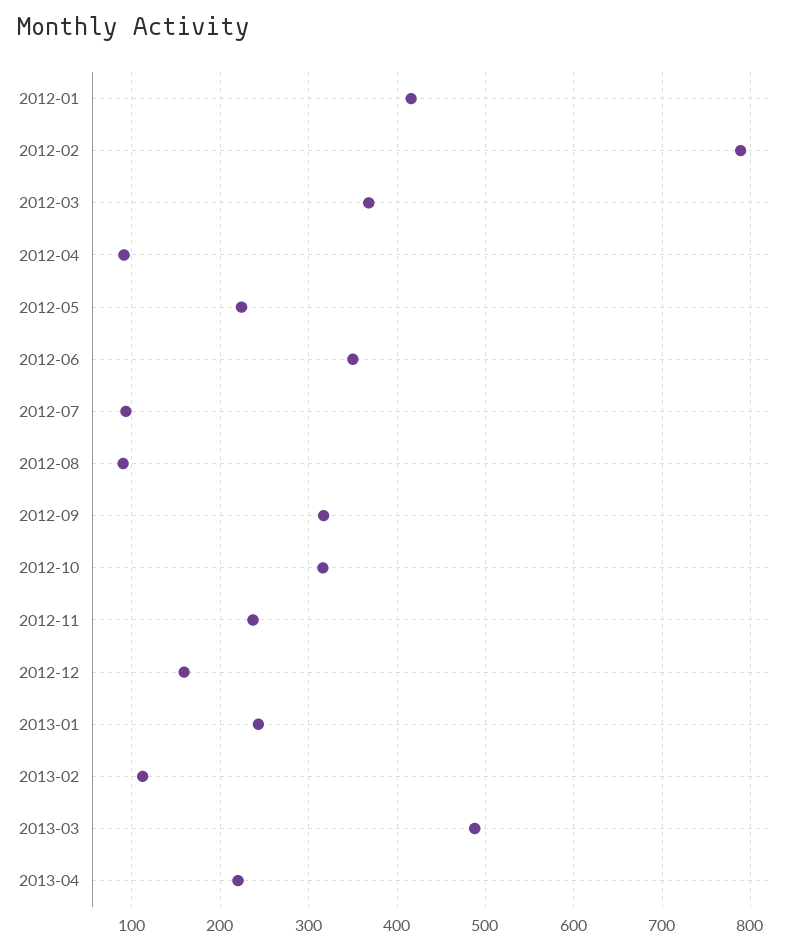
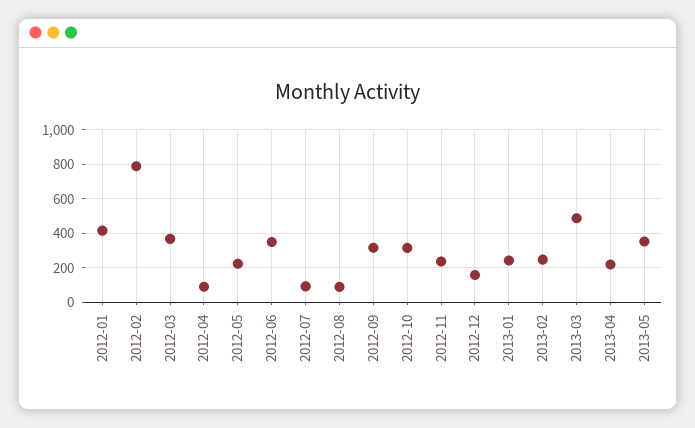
2013-02: 110 -> 250
2013-05: none -> 350

